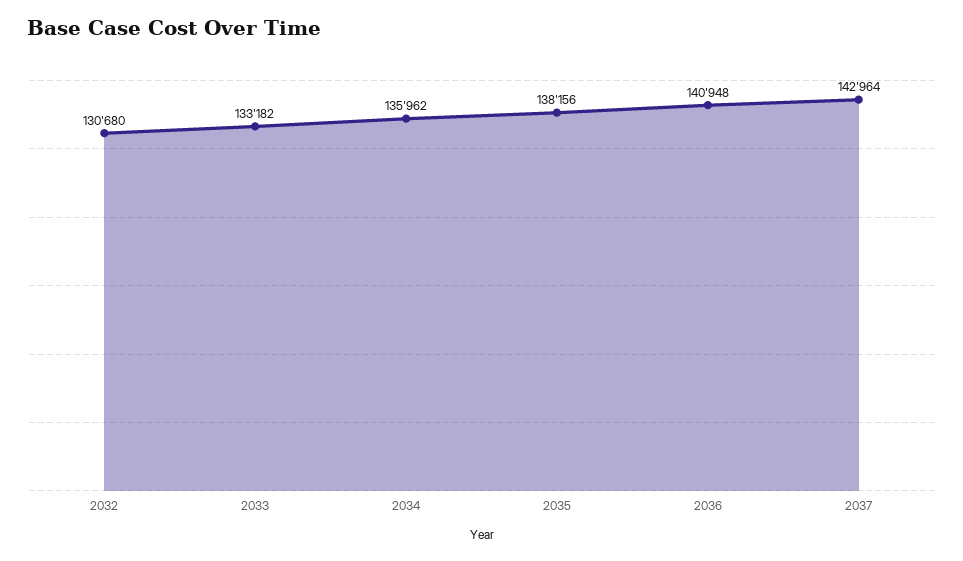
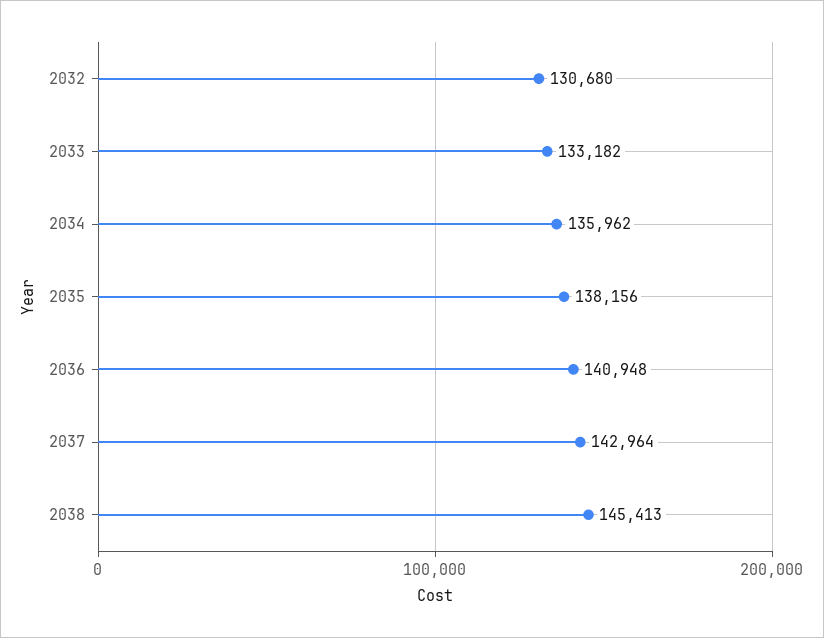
2038: none -> 145413

